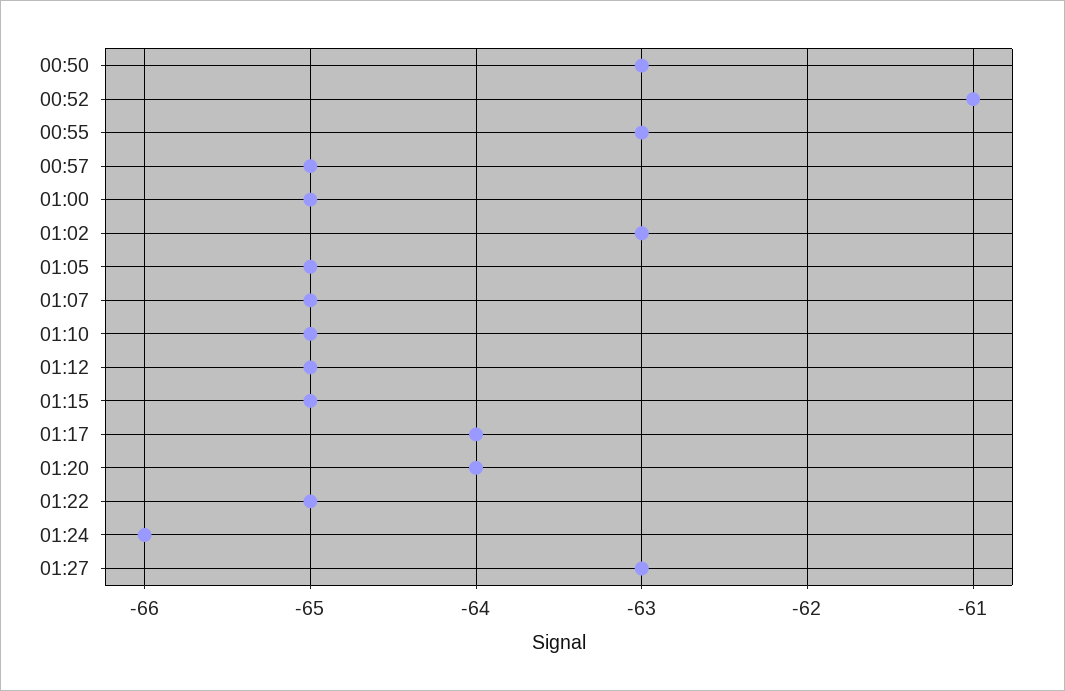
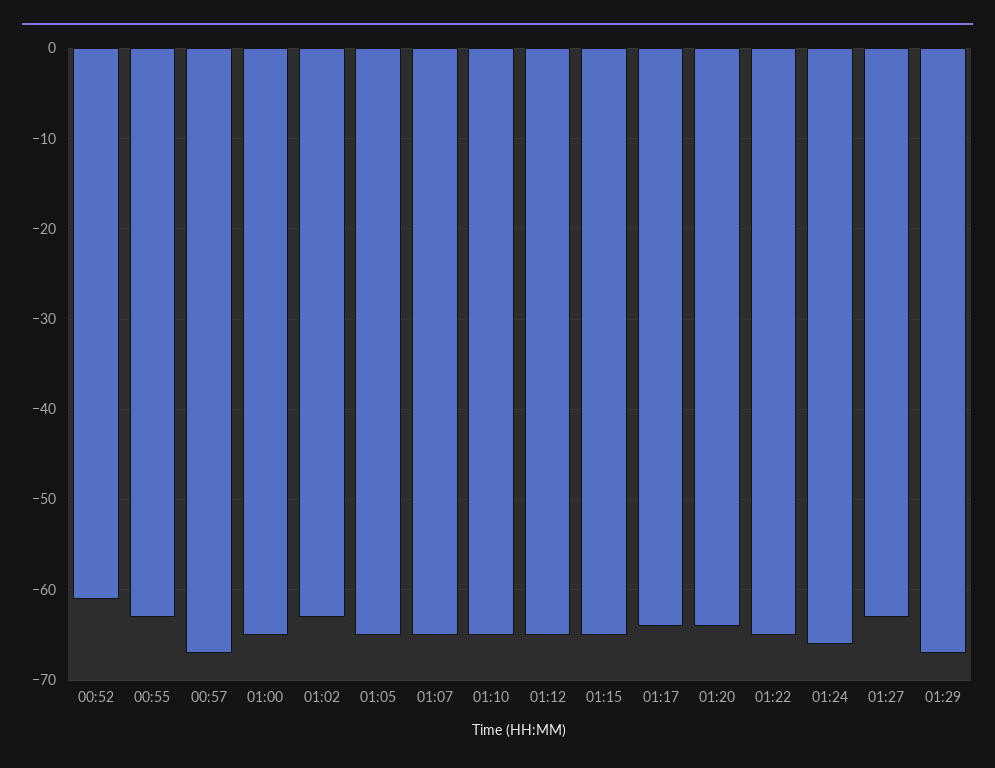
00:50: -63 -> none
00:57: -65 -> -67
01:29: none -> -67

